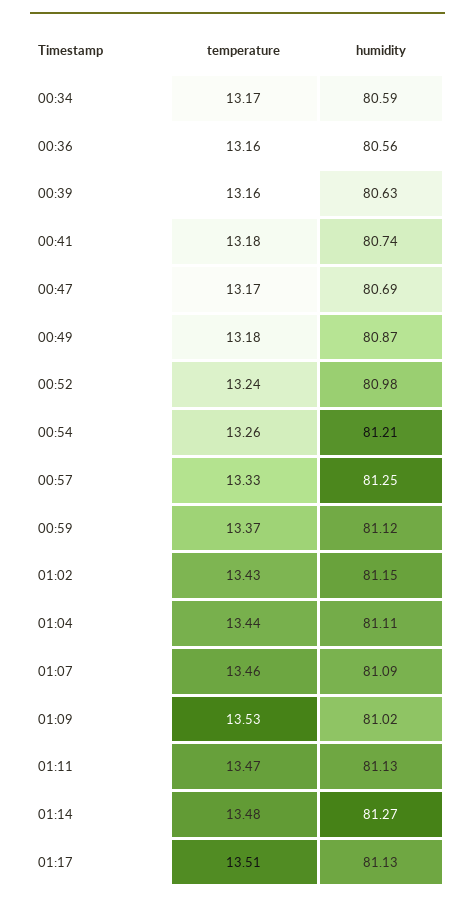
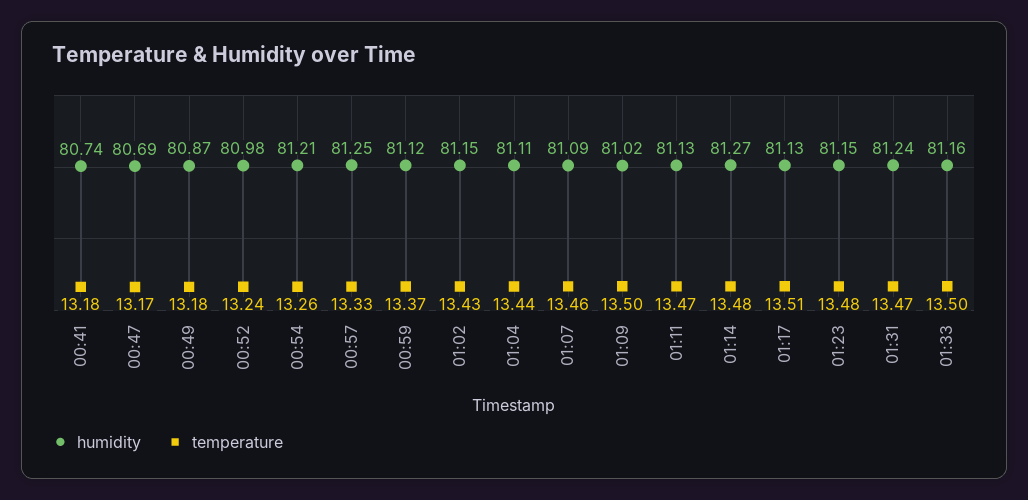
temperature, 00:34: 13.17 -> none
humidity, 00:34: 80.59 -> none
temperature, 00:36: 13.16 -> none
humidity, 00:36: 80.56 -> none
temperature, 00:39: 13.16 -> none
humidity, 00:39: 80.63 -> none
temperature, 01:09: 13.53 -> 13.5
humidity, 01:23: none -> 81.15
temperature, 01:23: none -> 13.48
humidity, 01:31: none -> 81.24
temperature, 01:31: none -> 13.47
humidity, 01:33: none -> 81.16
temperature, 01:33: none -> 13.5

